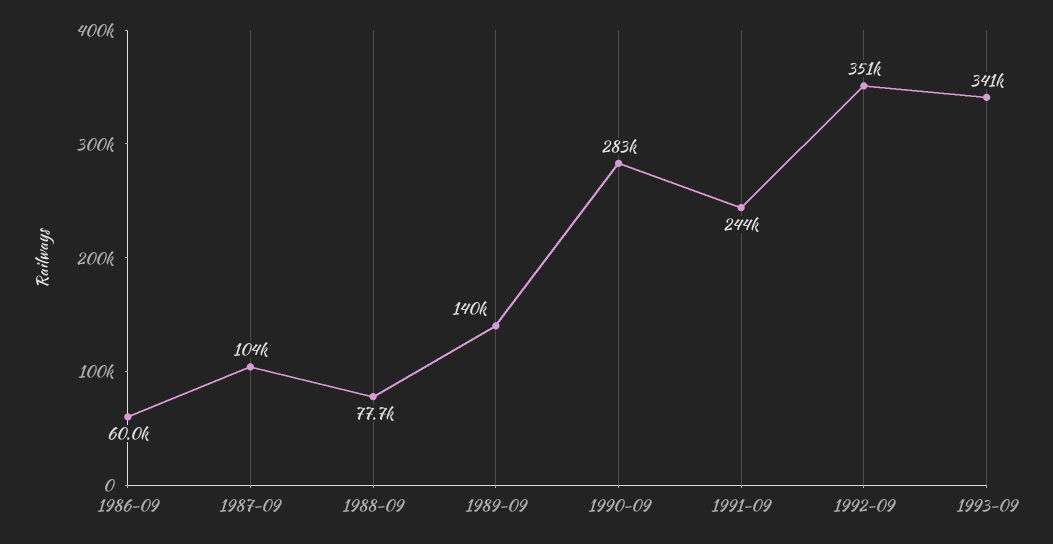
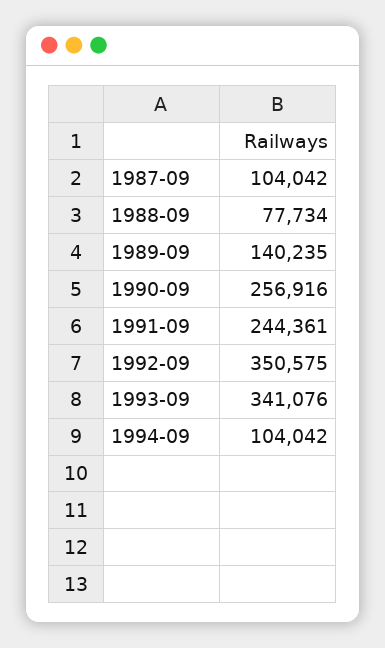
1986-09: 60000 -> none
1990-09: 283000 -> 256916
1994-09: none -> 104042

